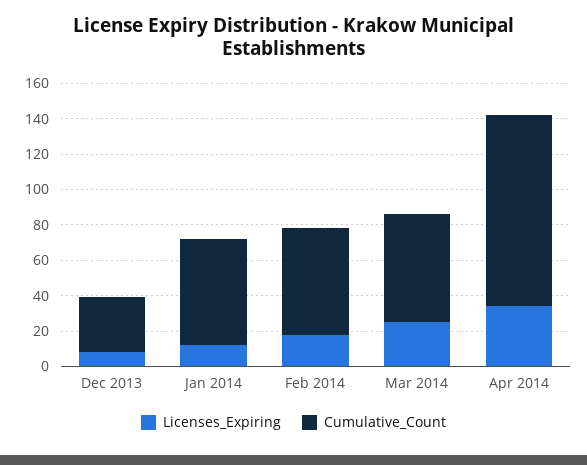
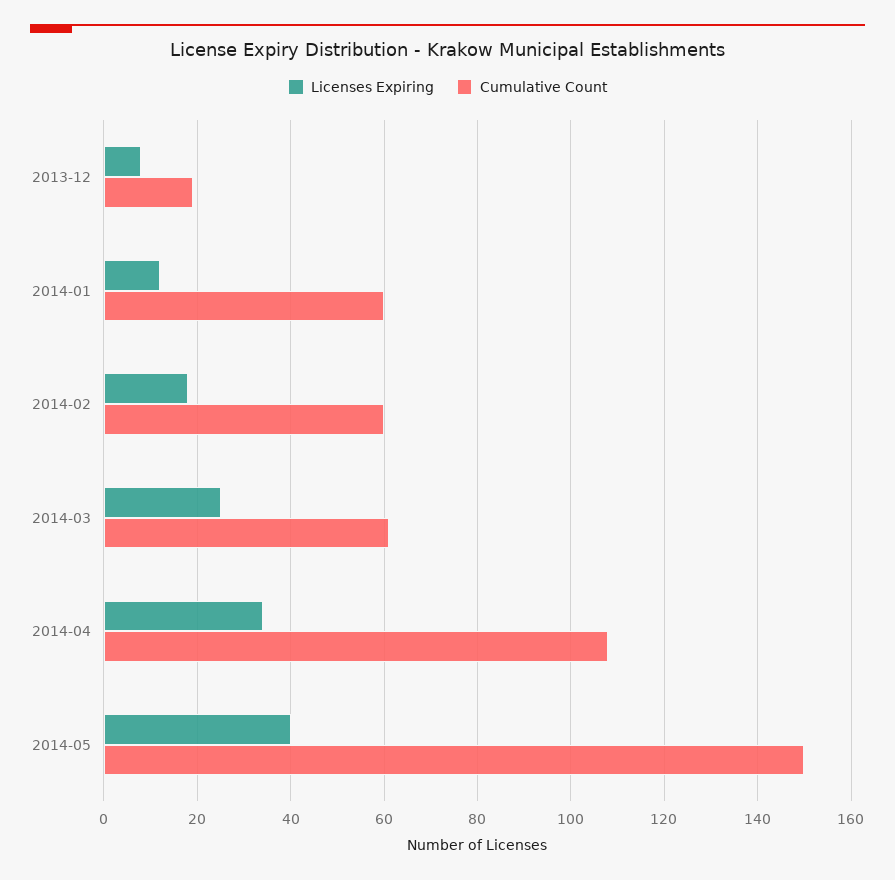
Cumulative_Count, Dec 2013: 30 -> 20
Licenses_Expiring, 2014-05: none -> 40
Cumulative_Count, 2014-05: none -> 150

